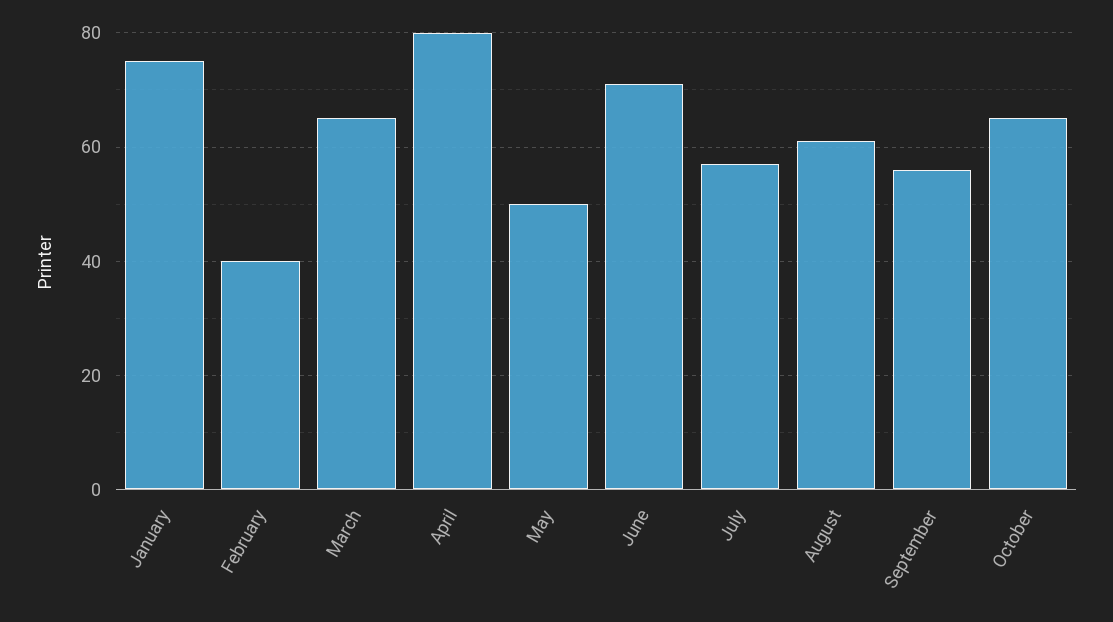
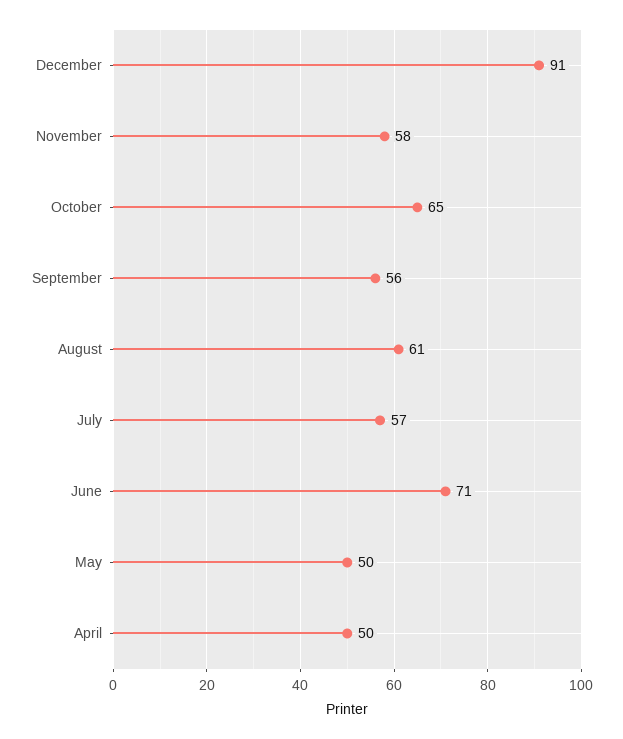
January: 75 -> none
February: 40 -> none
March: 65 -> none
April: 80 -> 50
December: none -> 91
November: none -> 58

